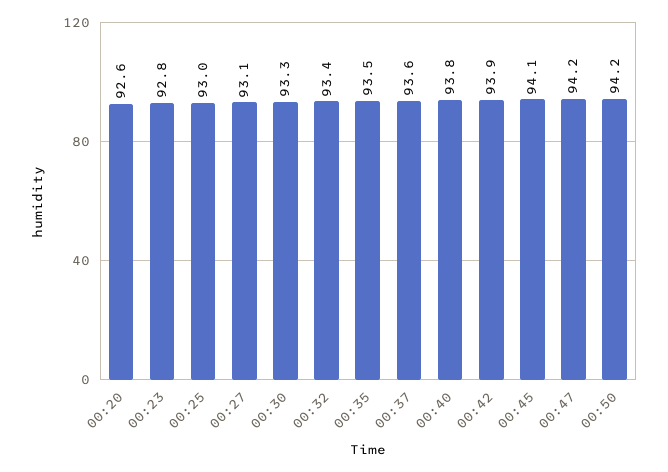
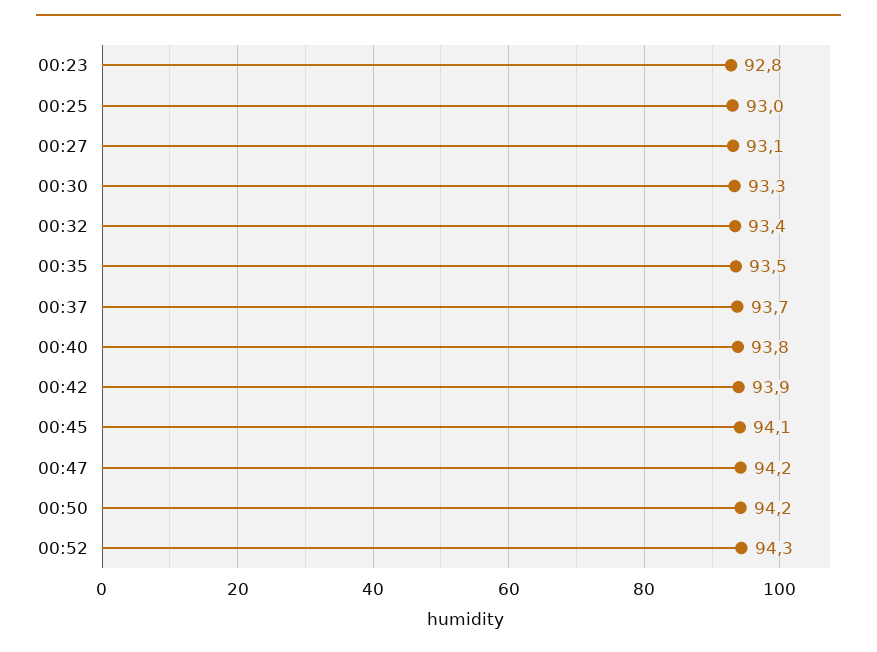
00:20: 92.6 -> none
00:37: 93.6 -> 93.7
00:52: none -> 94.3

